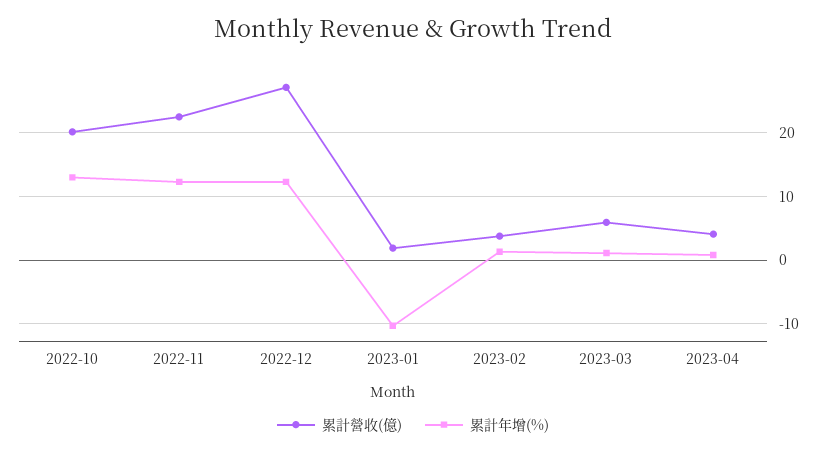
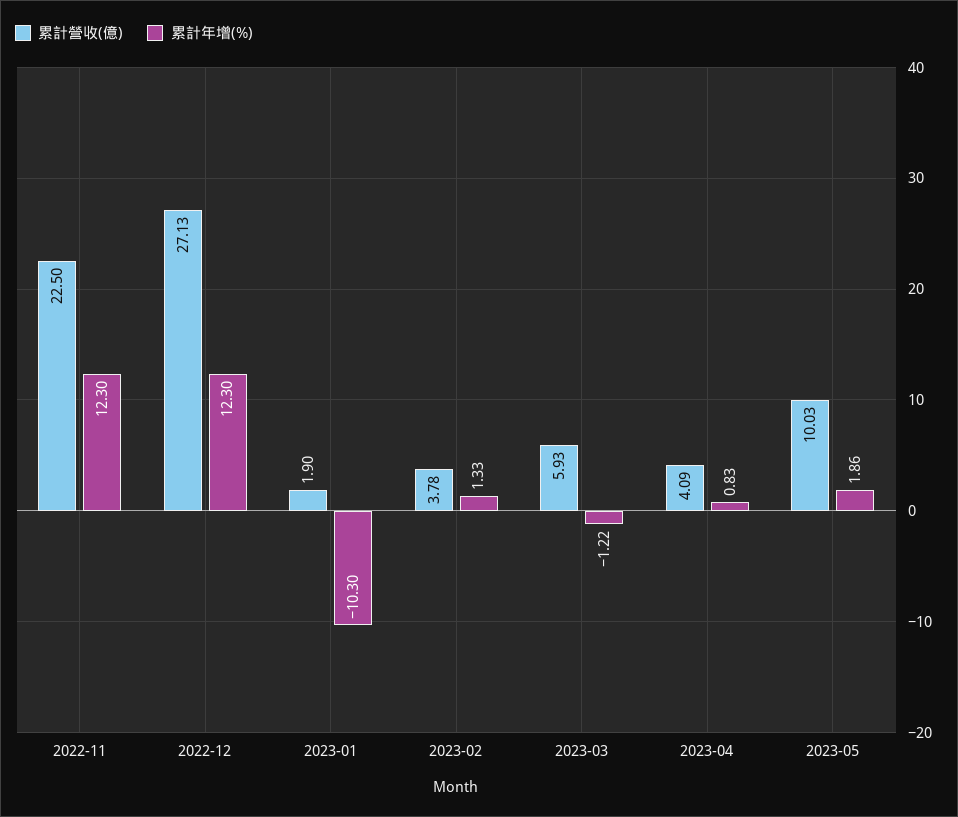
累計營收(億), 2022-10: 20 -> none
累計年增(%), 2022-10: 13 -> none
累計年增(%), 2023-03: 1 -> -1.22
累計營收(億), 2023-05: none -> 10.03
累計年增(%), 2023-05: none -> 1.86

